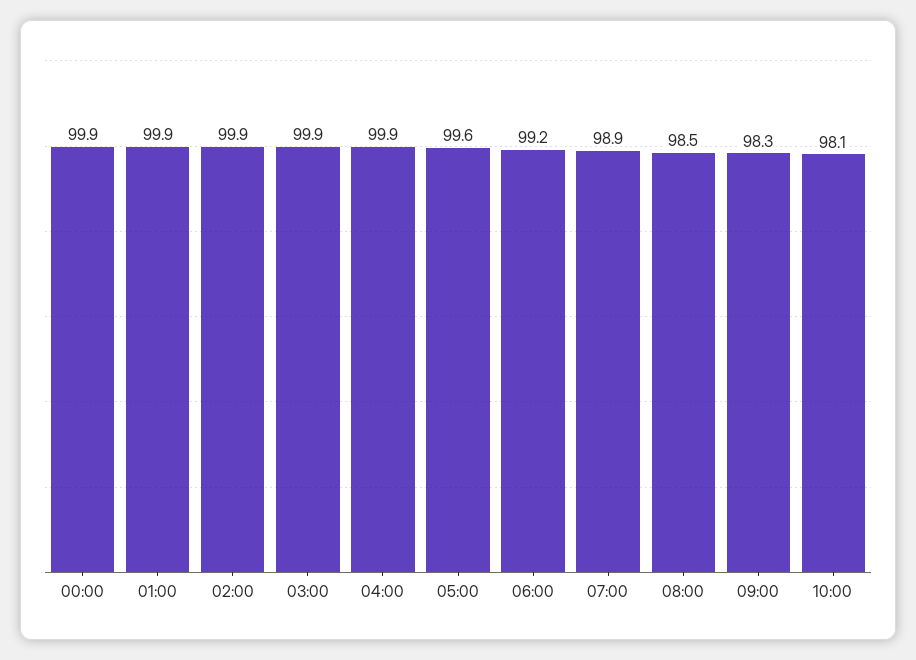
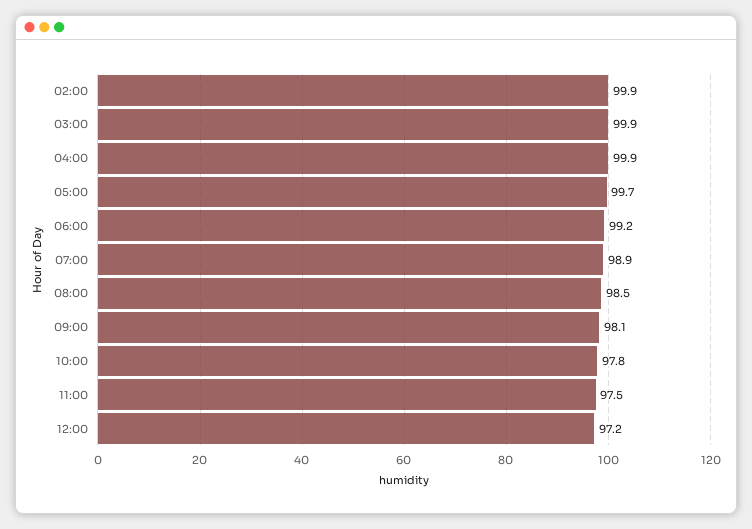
00:00: 99.9 -> none
01:00: 99.9 -> none
05:00: 99.6 -> 99.7
09:00: 98.3 -> 98.1
10:00: 98.1 -> 97.8
11:00: none -> 97.5
12:00: none -> 97.2

